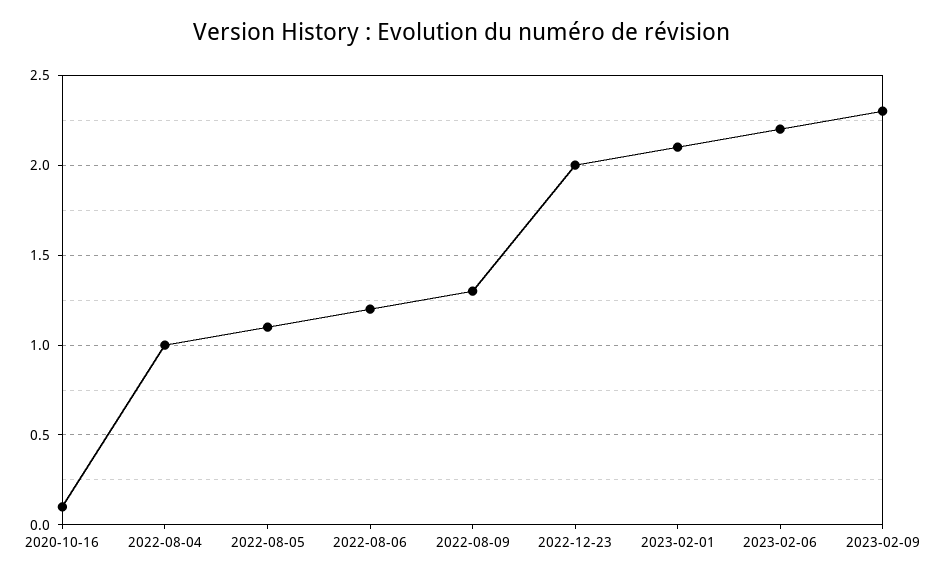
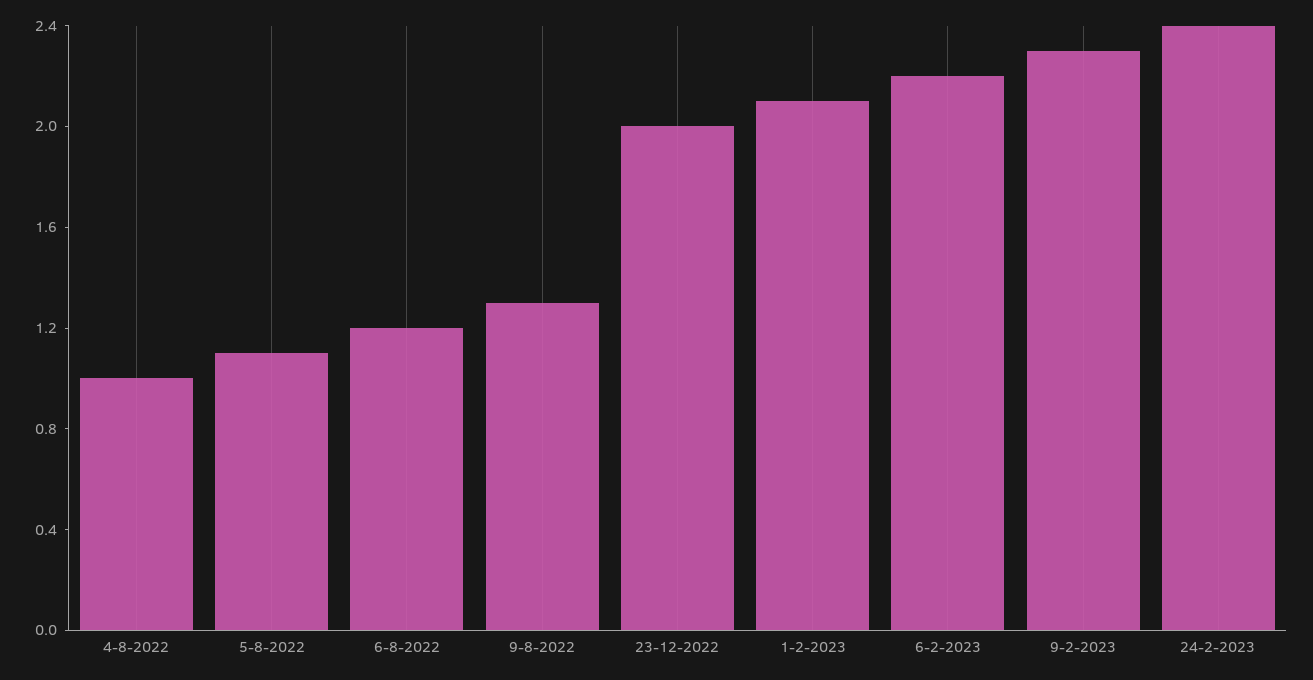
2020-10-16: 0.1 -> none
24-2-2023: none -> 2.4

